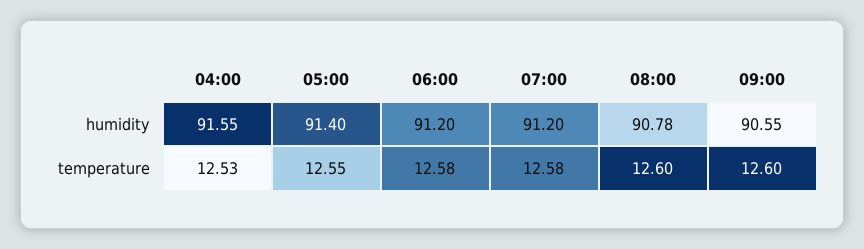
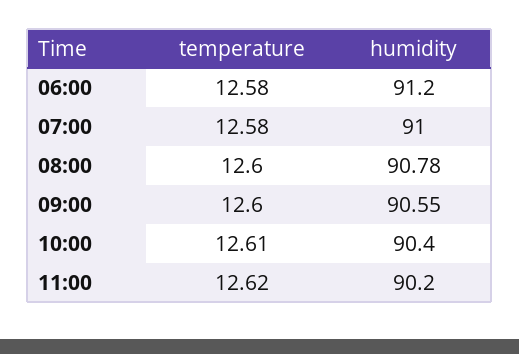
04:00, humidity: 91.55 -> none
05:00, humidity: 91.4 -> none
07:00, humidity: 91.2 -> 91
04:00, temperature: 12.53 -> none
05:00, temperature: 12.55 -> none
10:00, temperature: none -> 12.61
10:00, humidity: none -> 90.4
11:00, temperature: none -> 12.62
11:00, humidity: none -> 90.2

